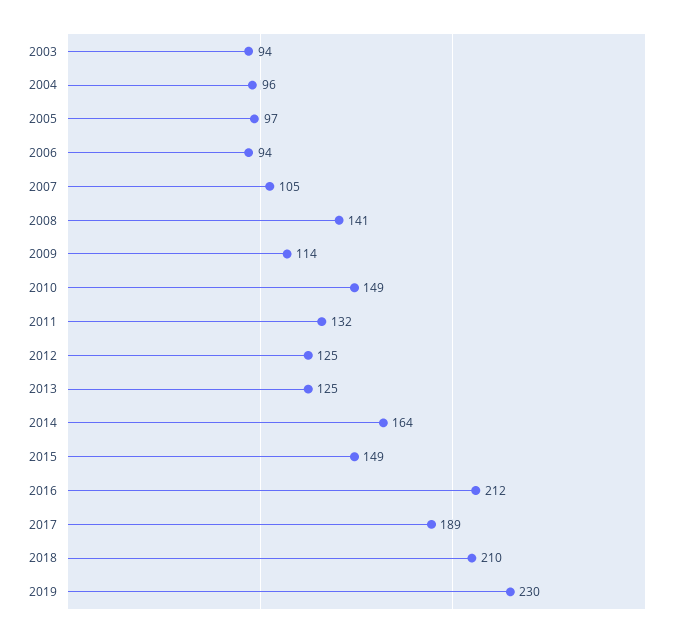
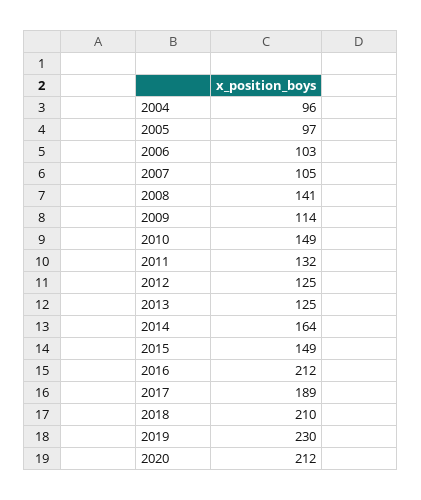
2003: 94 -> none
2006: 94 -> 103
2020: none -> 212

